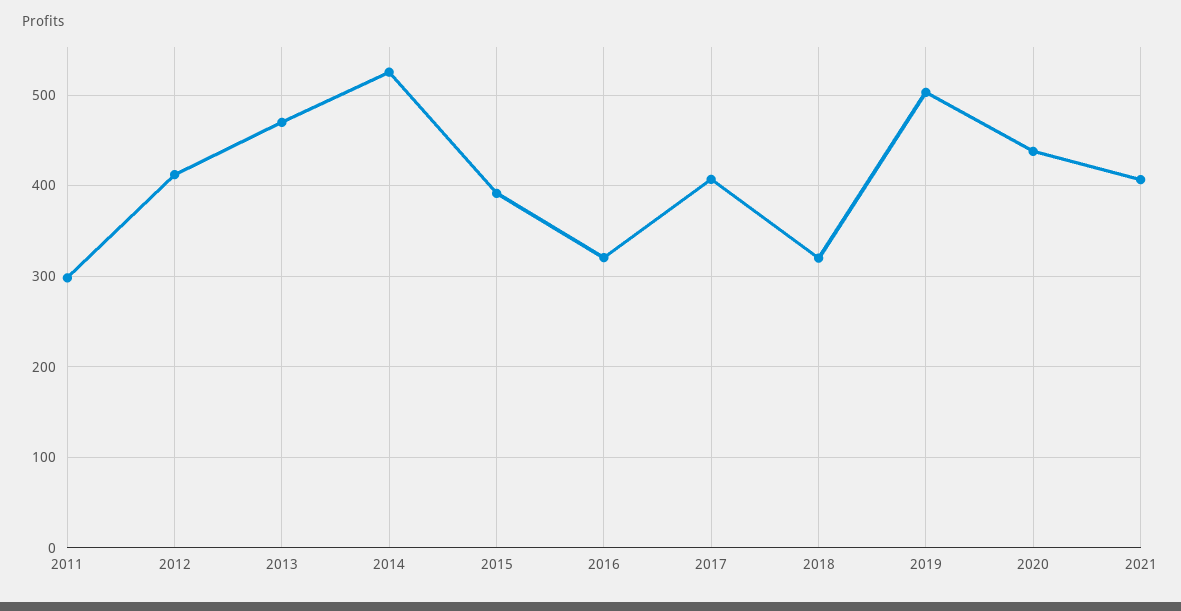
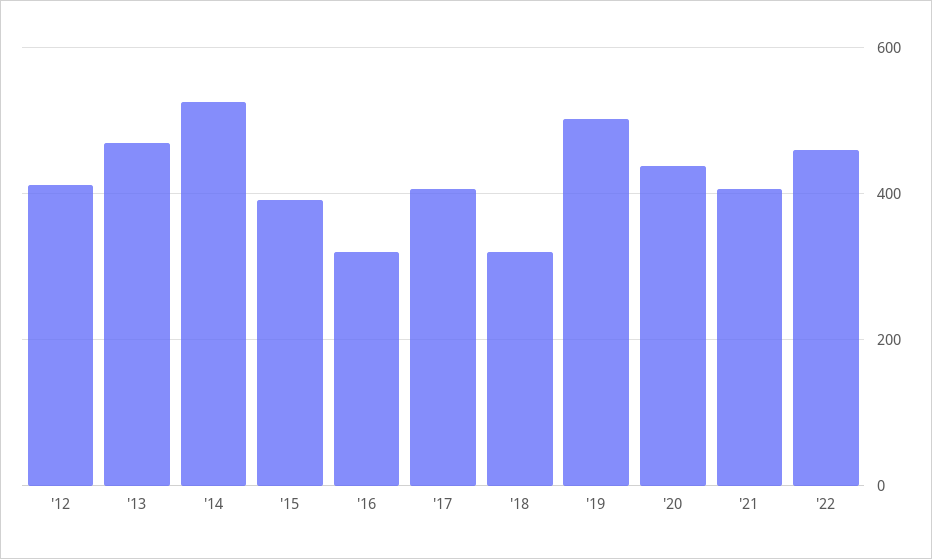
2011: 300 -> none
'22: none -> 460

